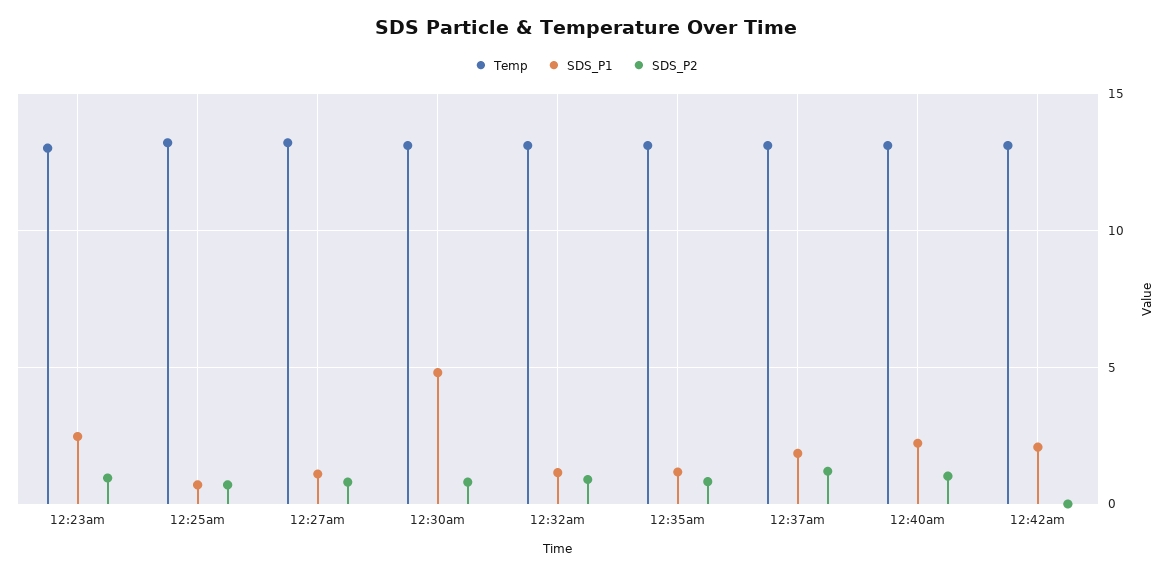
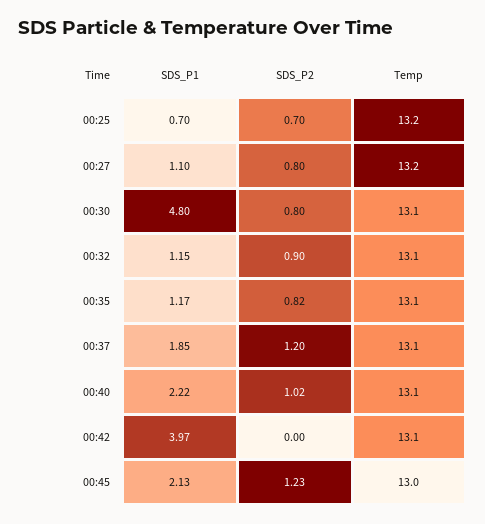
Temp, 12:23am: 13 -> none
SDS_P1, 12:23am: 2.5 -> none
SDS_P2, 12:23am: 1 -> none
SDS_P1, 12:42am: 2 -> 3.97
SDS_P1, 00:45: none -> 2.13
SDS_P2, 00:45: none -> 1.23
Temp, 00:45: none -> 13

